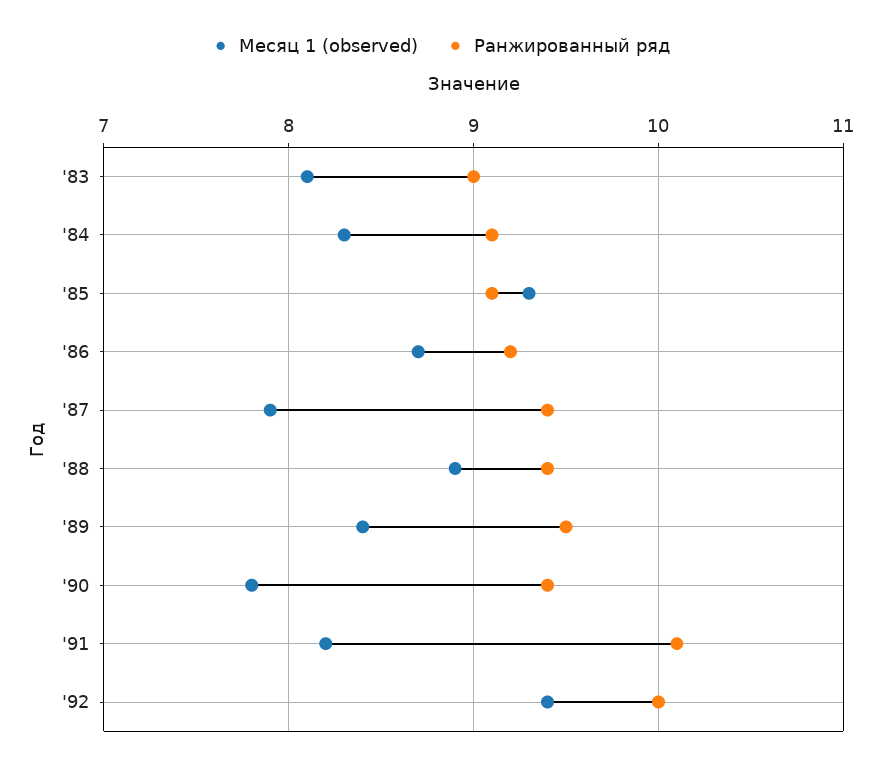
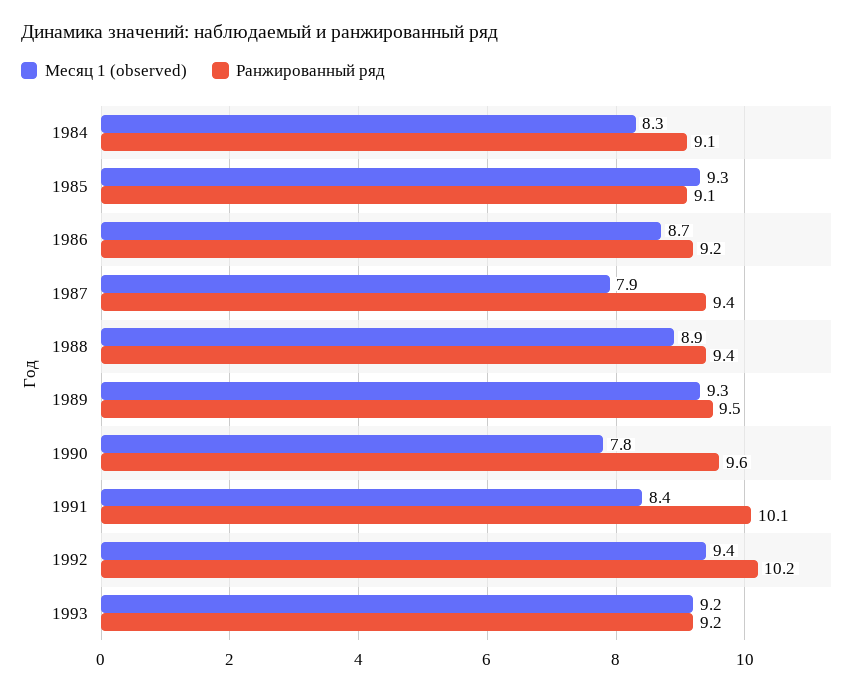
Месяц 1 (observed), '83: 8.1 -> none
Ранжированный ряд, '83: 9 -> none
Месяц 1 (observed), '89: 8.4 -> 9.3
Ранжированный ряд, '90: 9.4 -> 9.6
Месяц 1 (observed), '91: 8.2 -> 8.4
Ранжированный ряд, '92: 10 -> 10.2
Месяц 1 (observed), 1993: none -> 9.2
Ранжированный ряд, 1993: none -> 9.2

